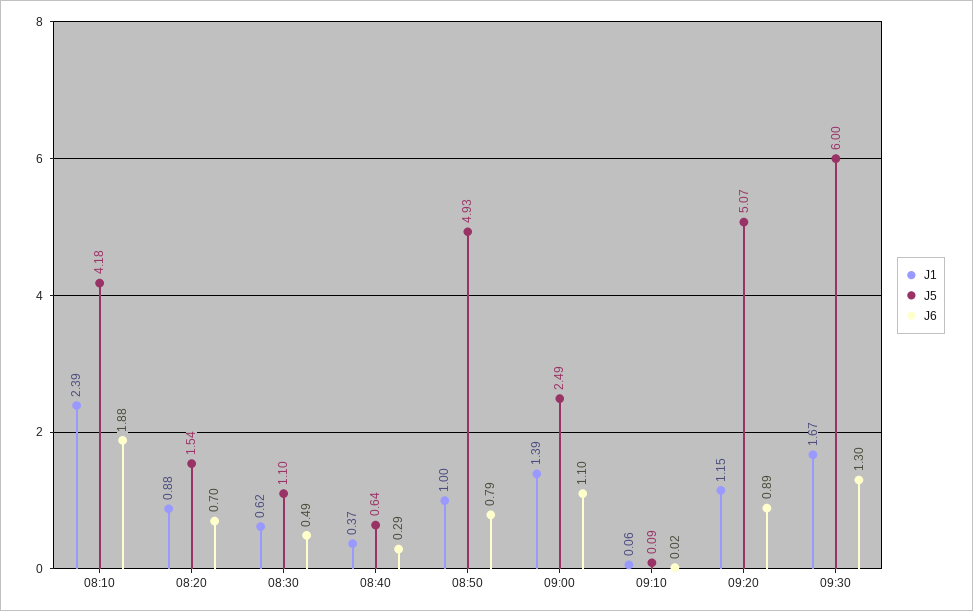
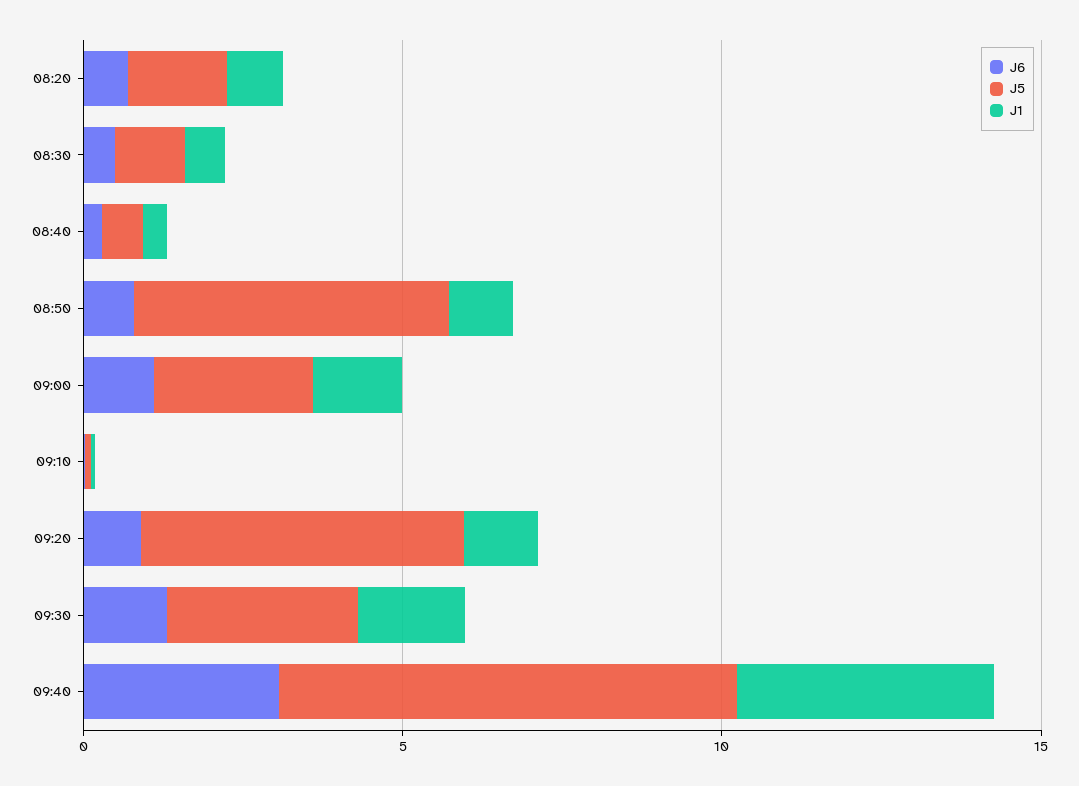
J1, 08:10: 2.39 -> none
J5, 08:10: 4.18 -> none
J6, 08:10: 1.88 -> none
J5, 09:30: 6 -> 3
J6, 09:40: none -> 3
J5, 09:40: none -> 7
J1, 09:40: none -> 4

